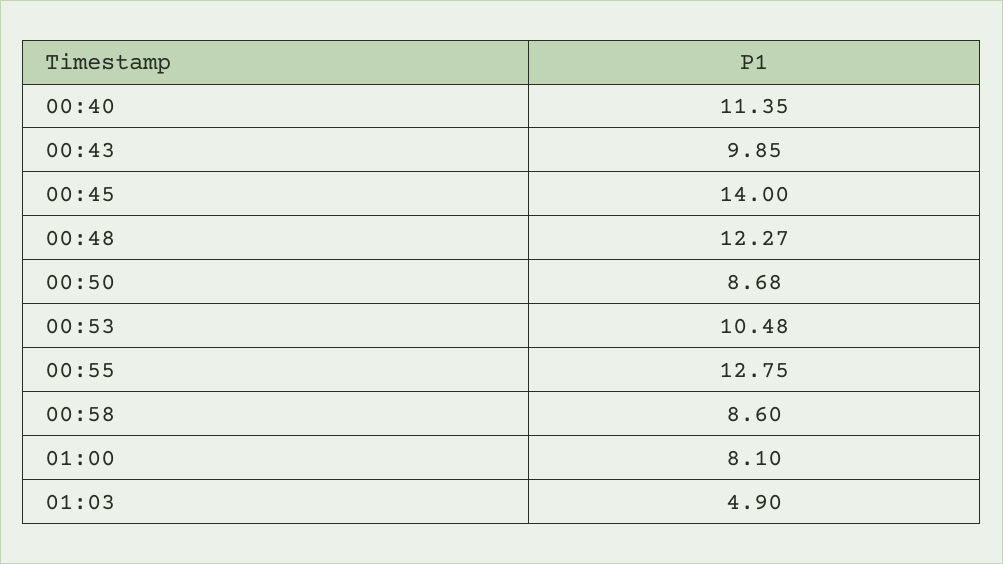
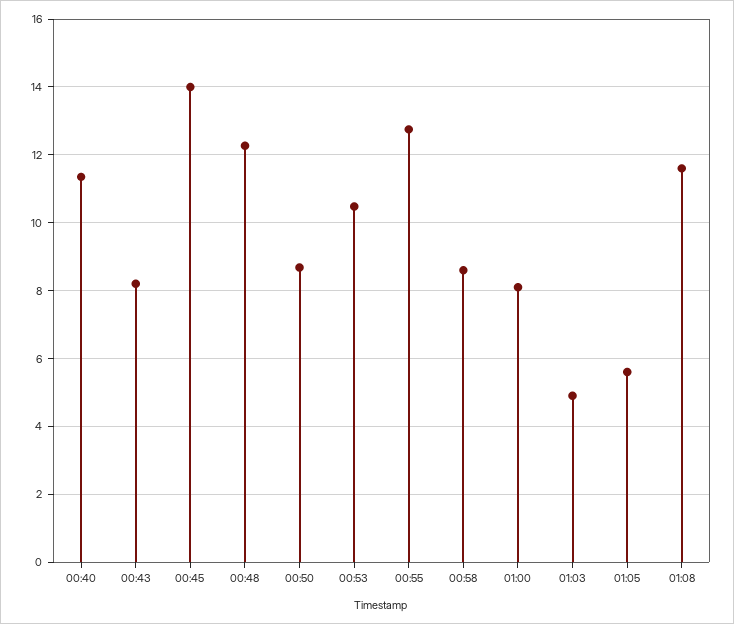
00:43: 9.85 -> 8.2
01:05: none -> 5.6
01:08: none -> 11.6

